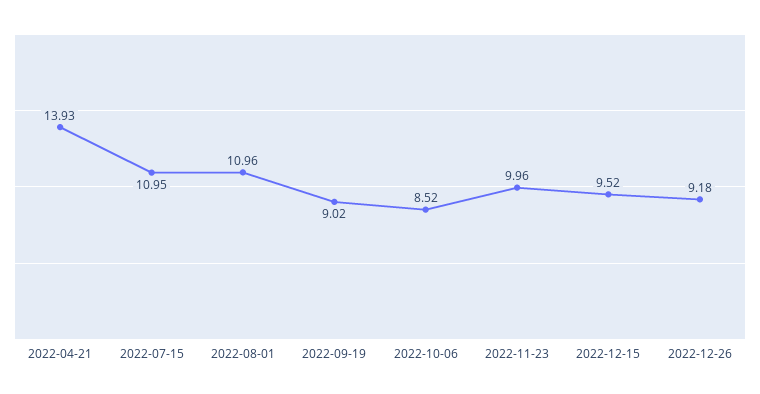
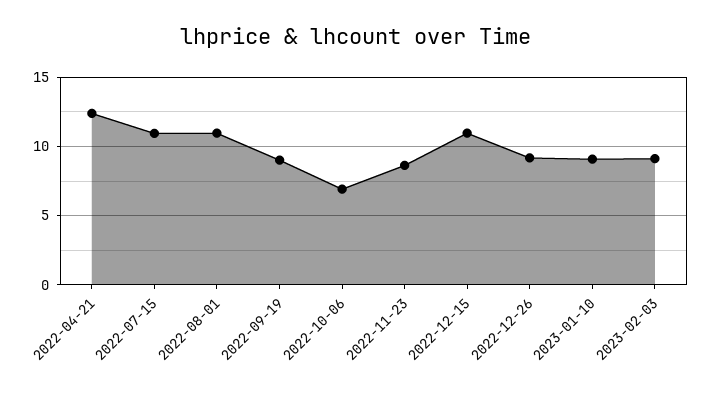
2022-04-21: 13.93 -> 12.5
2022-10-06: 8.52 -> 7
2022-11-23: 9.96 -> 8.5
2022-12-15: 9.52 -> 11
2023-01-10: none -> 9
2023-02-03: none -> 9

